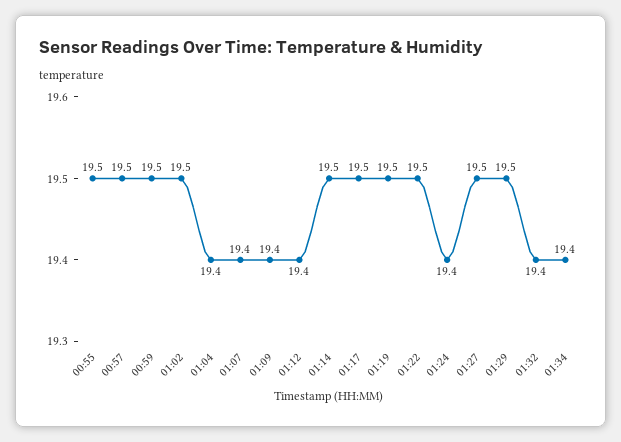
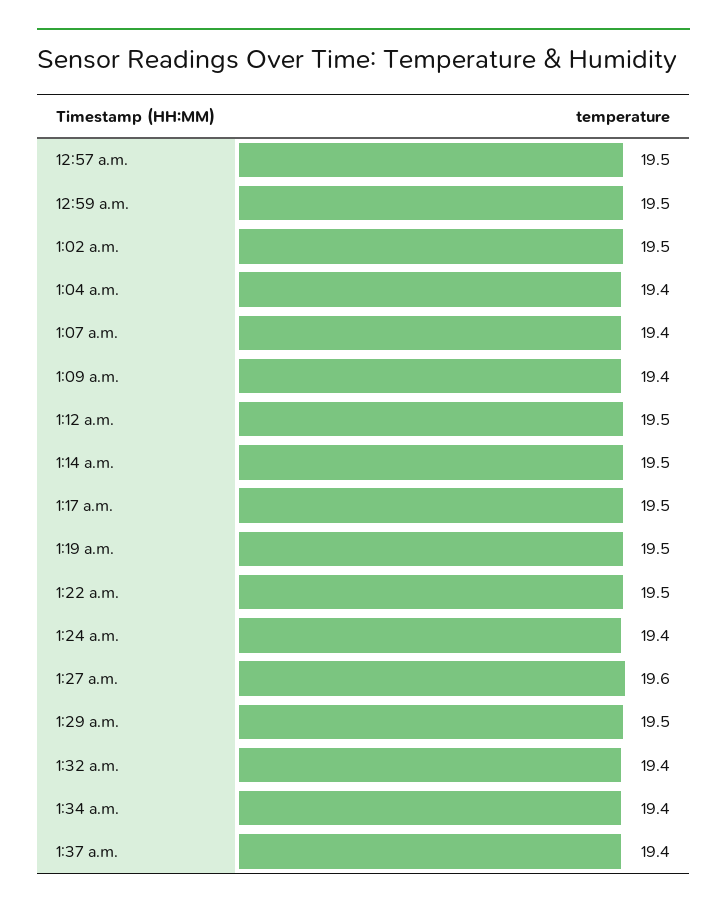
00:55: 19.5 -> none
01:12: 19.4 -> 19.5
01:27: 19.5 -> 19.6
1:37 a.m.: none -> 19.4

